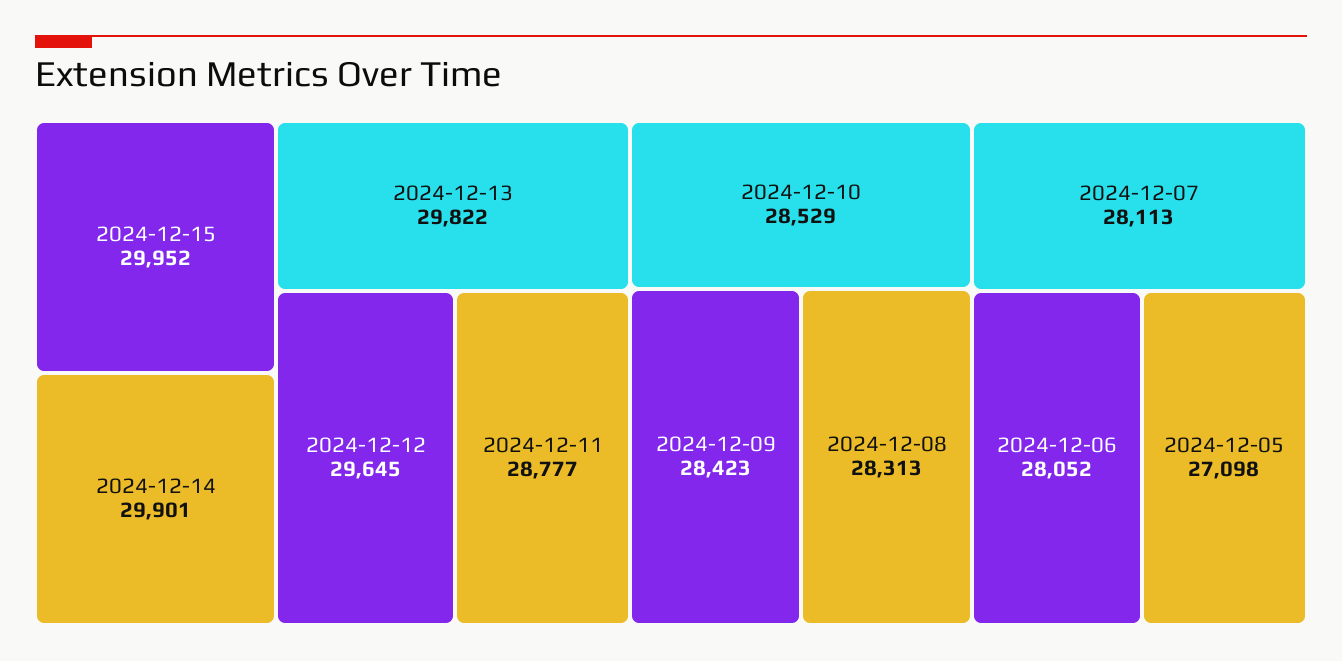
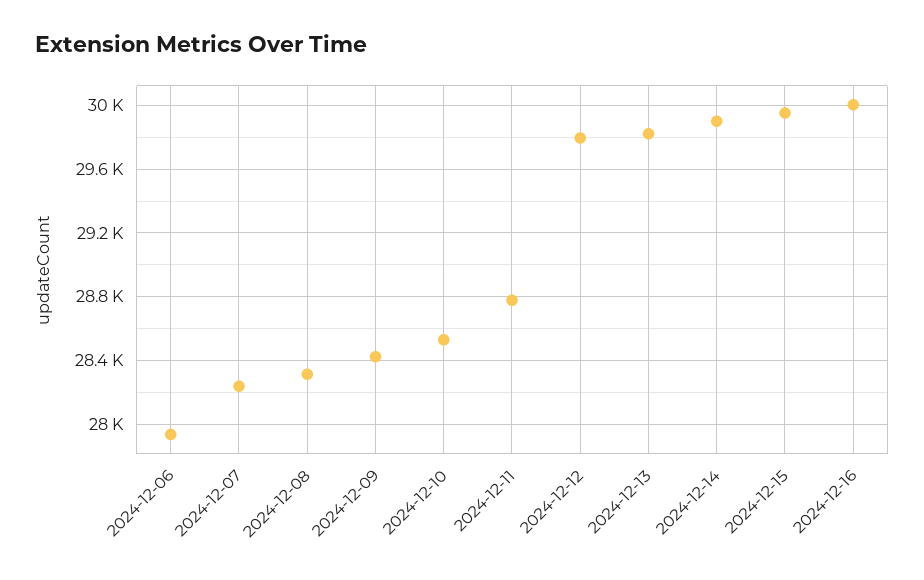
2024-12-12: 29645 -> 29800
2024-12-07: 28113 -> 28250
2024-12-06: 28052 -> 27950
2024-12-05: 27098 -> none
2024-12-16: none -> 30000

